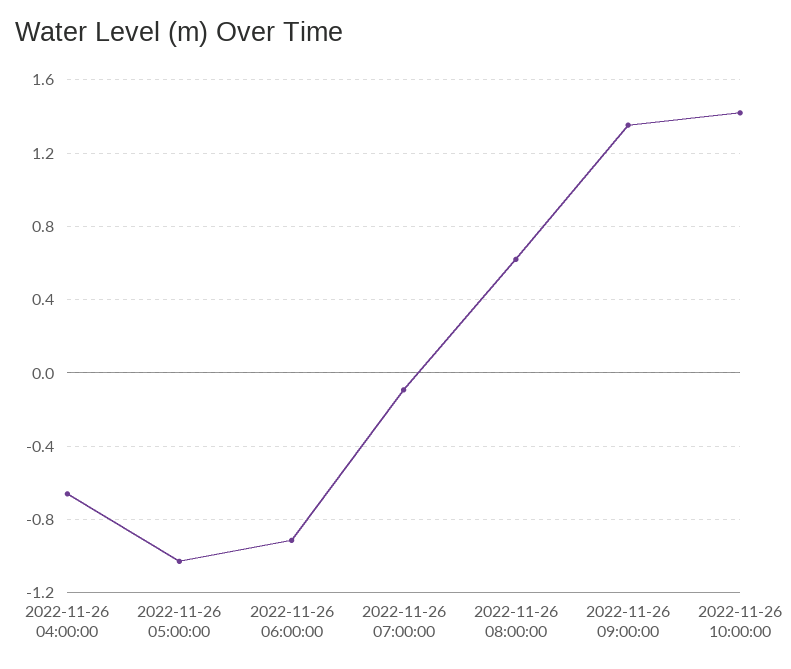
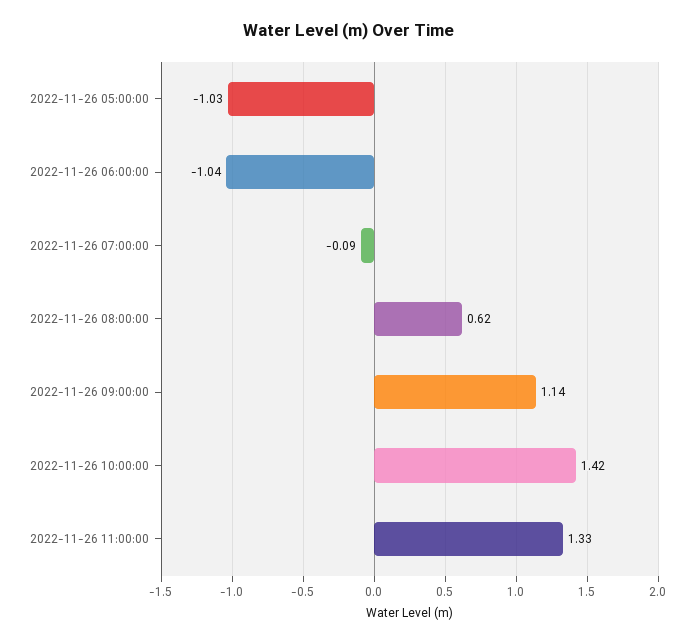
2022-11-26 04:00:00: -0.65 -> none
2022-11-26 06:00:00: -0.9 -> -1.04
2022-11-26 09:00:00: 1.35 -> 1.14
2022-11-26 11:00:00: none -> 1.33

